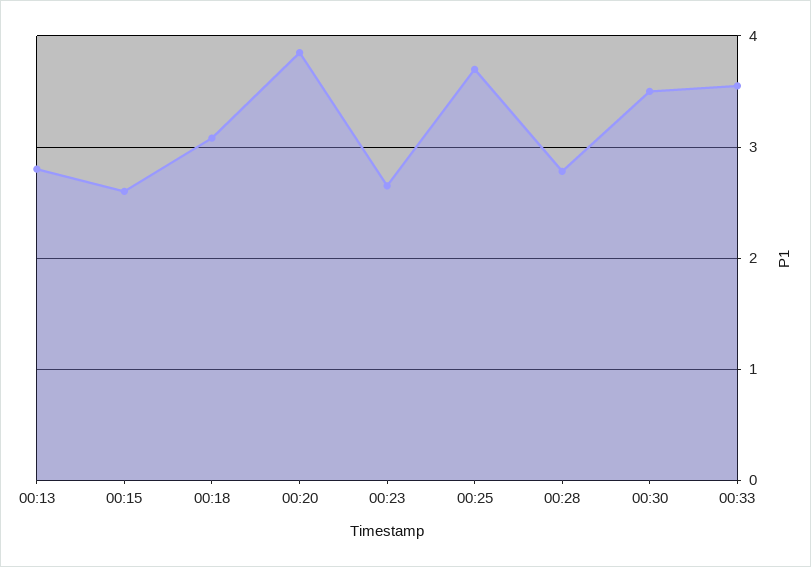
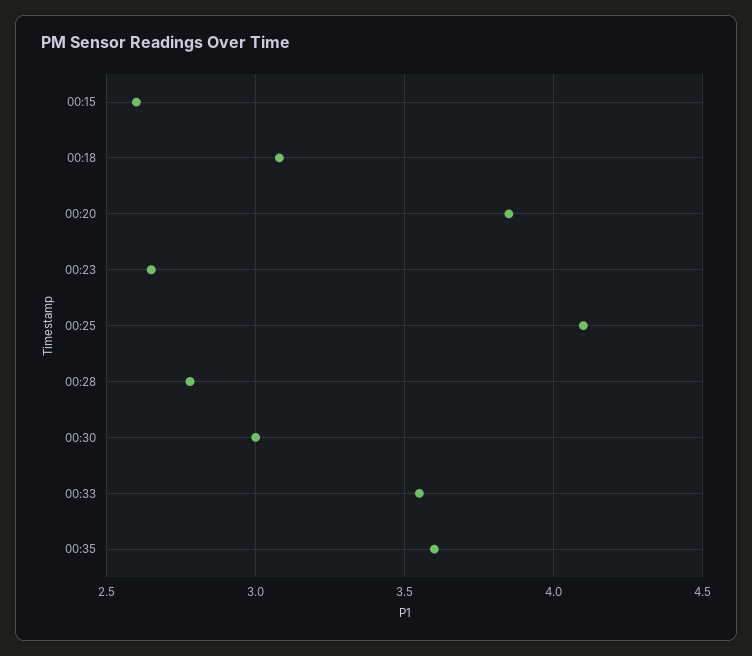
00:13: 2.8 -> none
00:25: 3.7 -> 4.1
00:30: 3.5 -> 3
00:35: none -> 3.6

